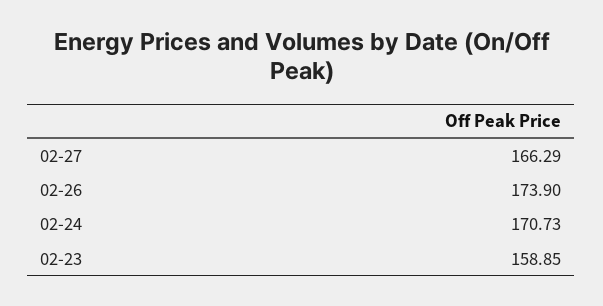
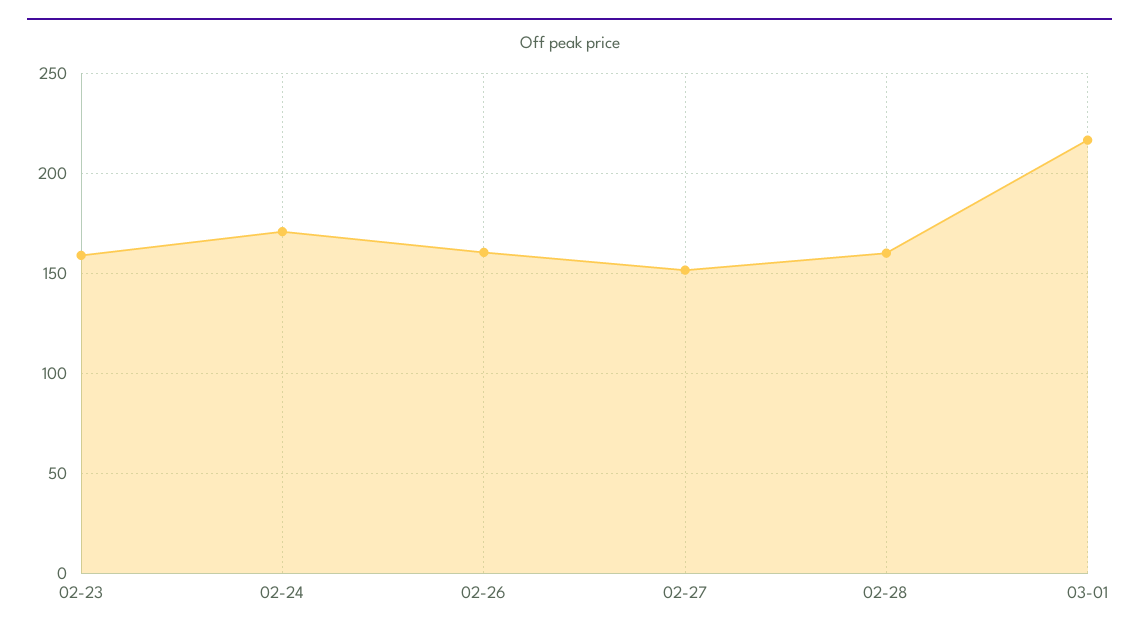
02-27: 166.29 -> 150
02-26: 173.9 -> 160
02-28: none -> 160
03-01: none -> 215

